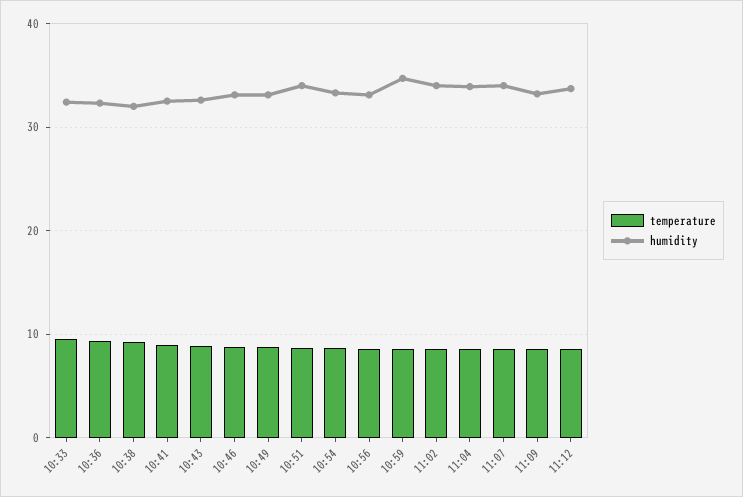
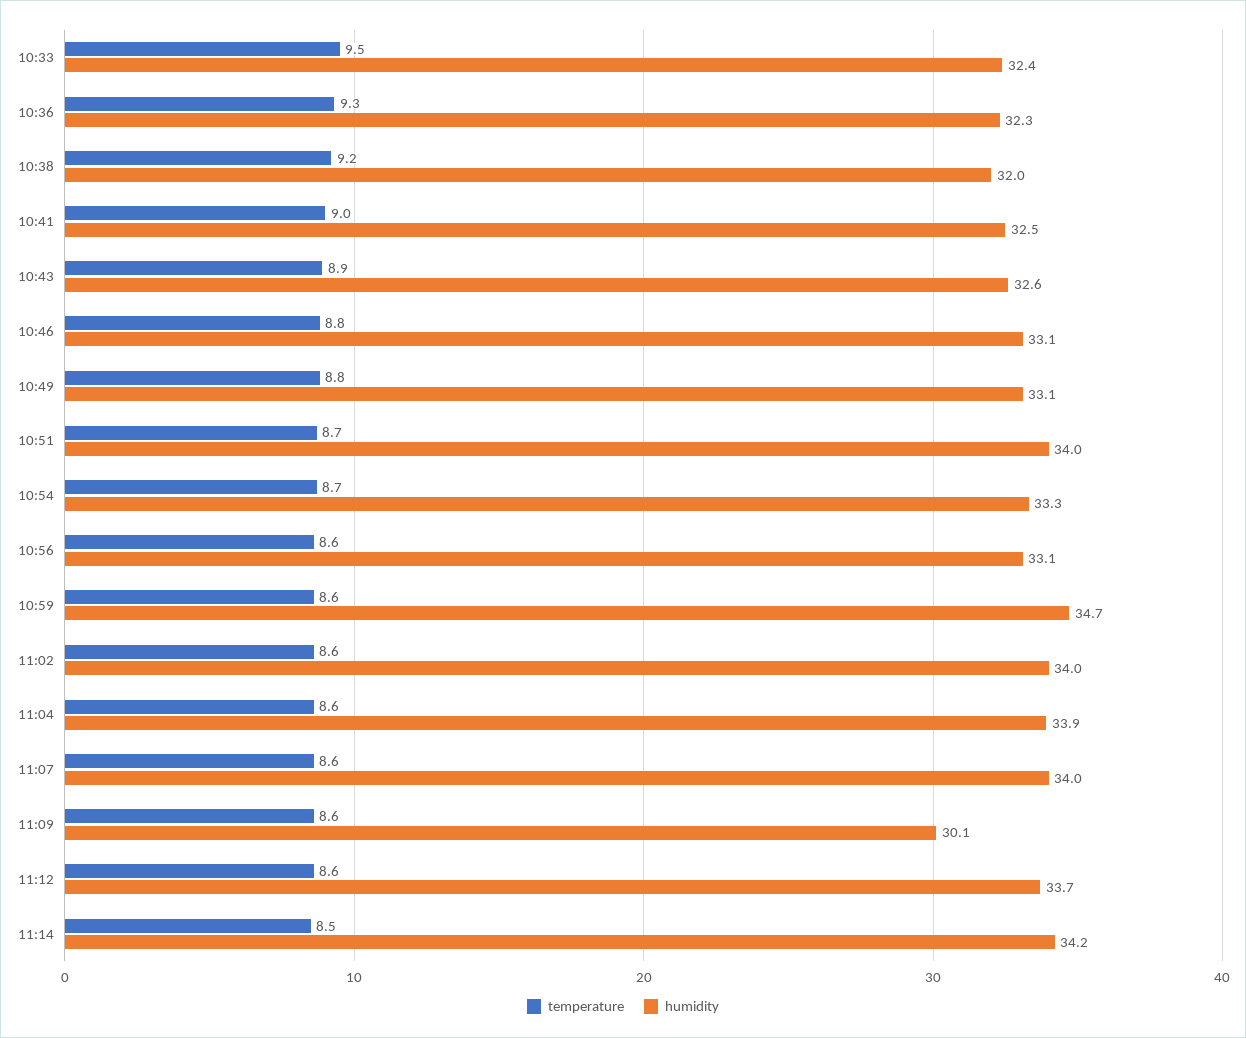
humidity, 11:09: 33 -> 30.1
temperature, 11:14: none -> 8.5
humidity, 11:14: none -> 34.2

